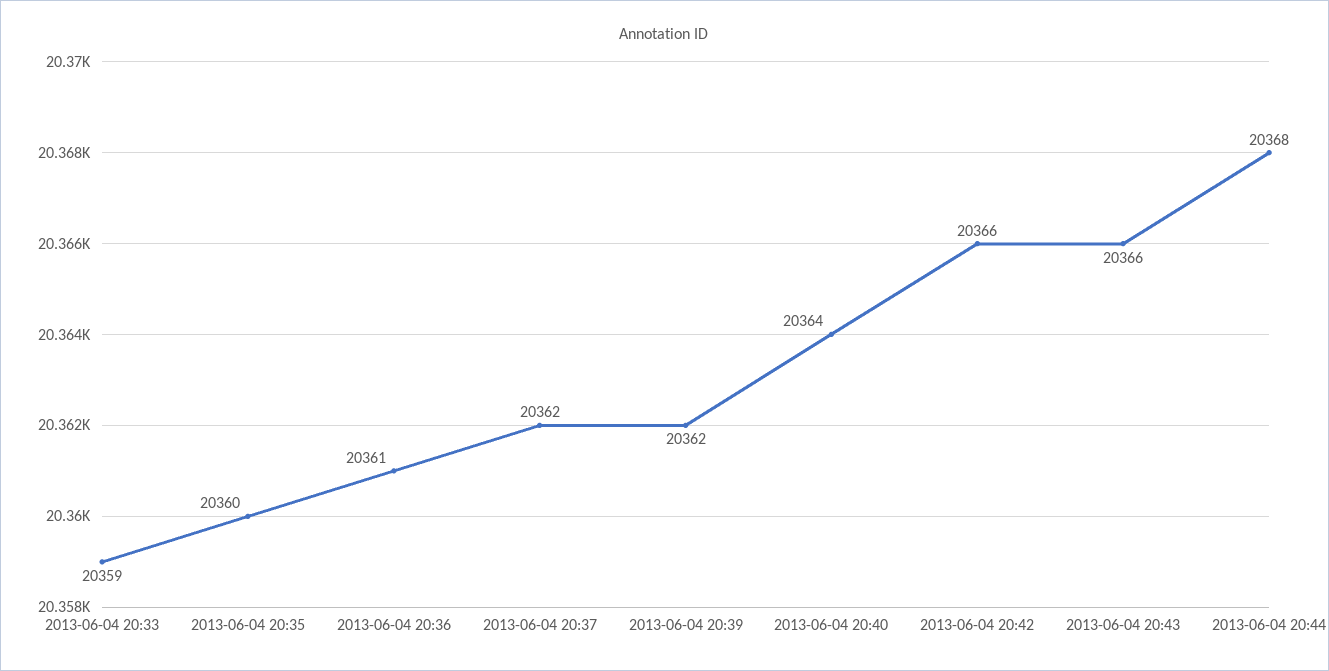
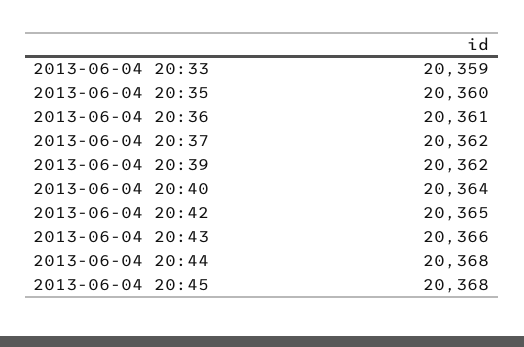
2013-06-04 20:42: 20366 -> 20365
2013-06-04 20:45: none -> 20368

